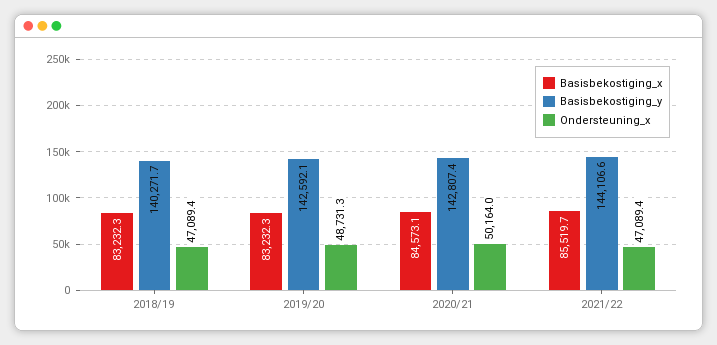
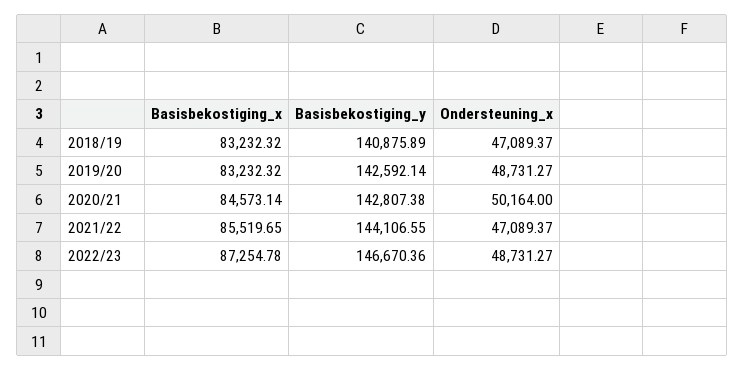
Basisbekostiging_y, 2018/19: 140271.7 -> 140875.89
Basisbekostiging_x, 2022/23: none -> 87254.78
Basisbekostiging_y, 2022/23: none -> 146670.36
Ondersteuning_x, 2022/23: none -> 48731.27

